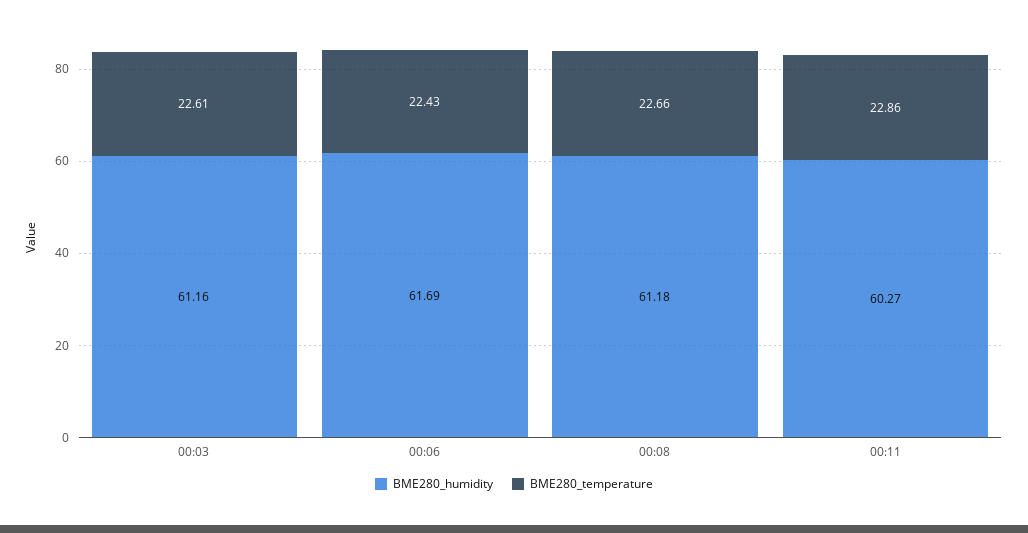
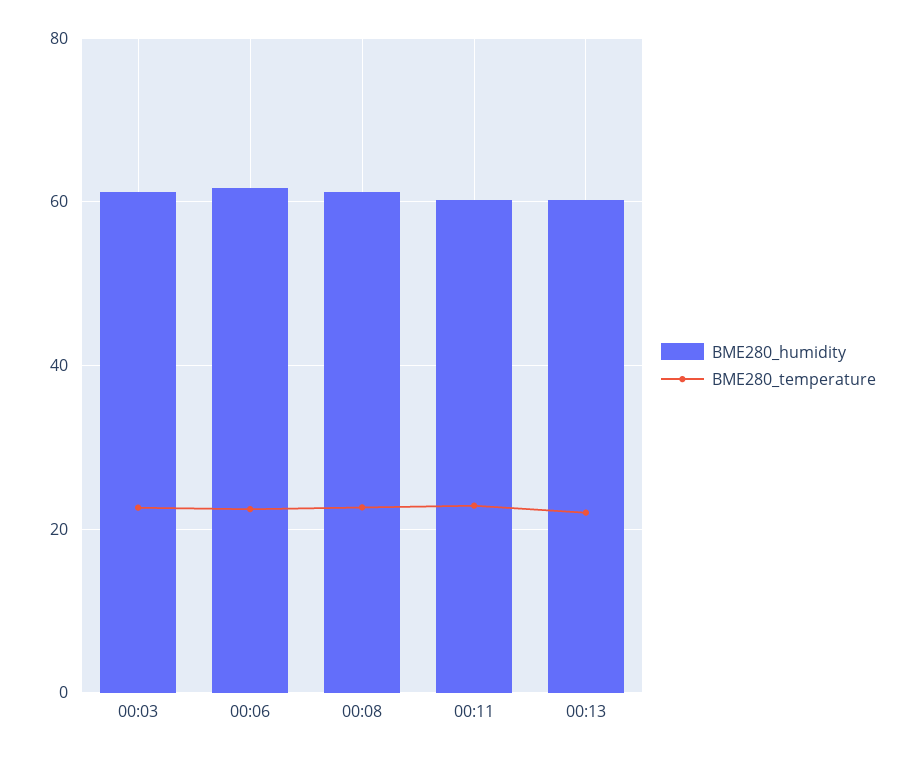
BME280_humidity, 00:13: none -> 60
BME280_temperature, 00:13: none -> 22

